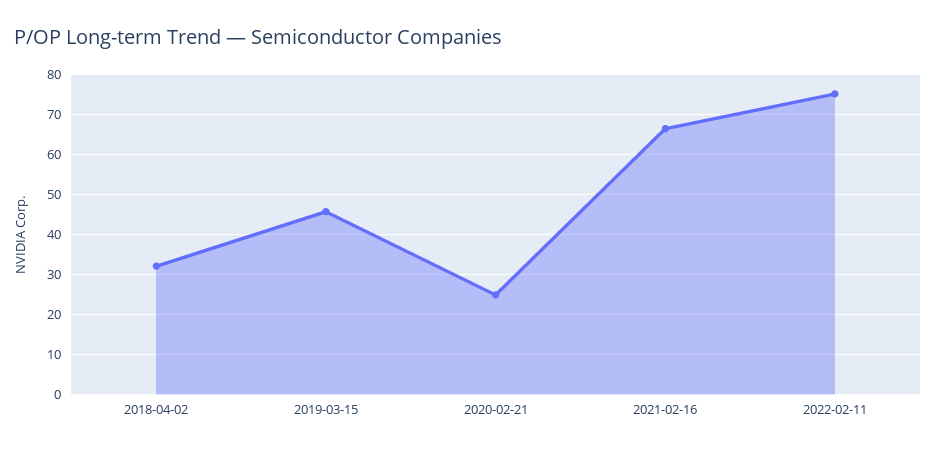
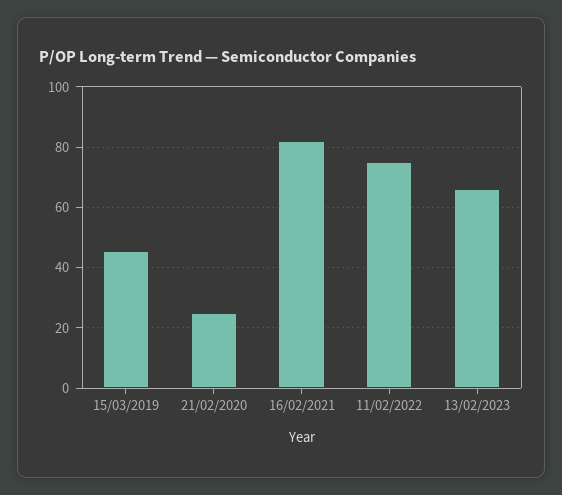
2018-04-02: 32 -> none
2021-02-16: 66 -> 82
13/02/2023: none -> 66

